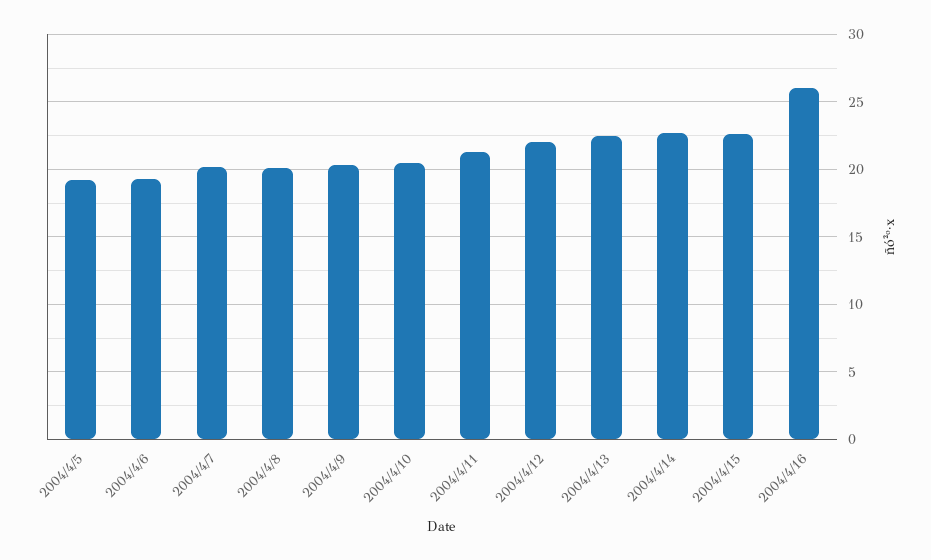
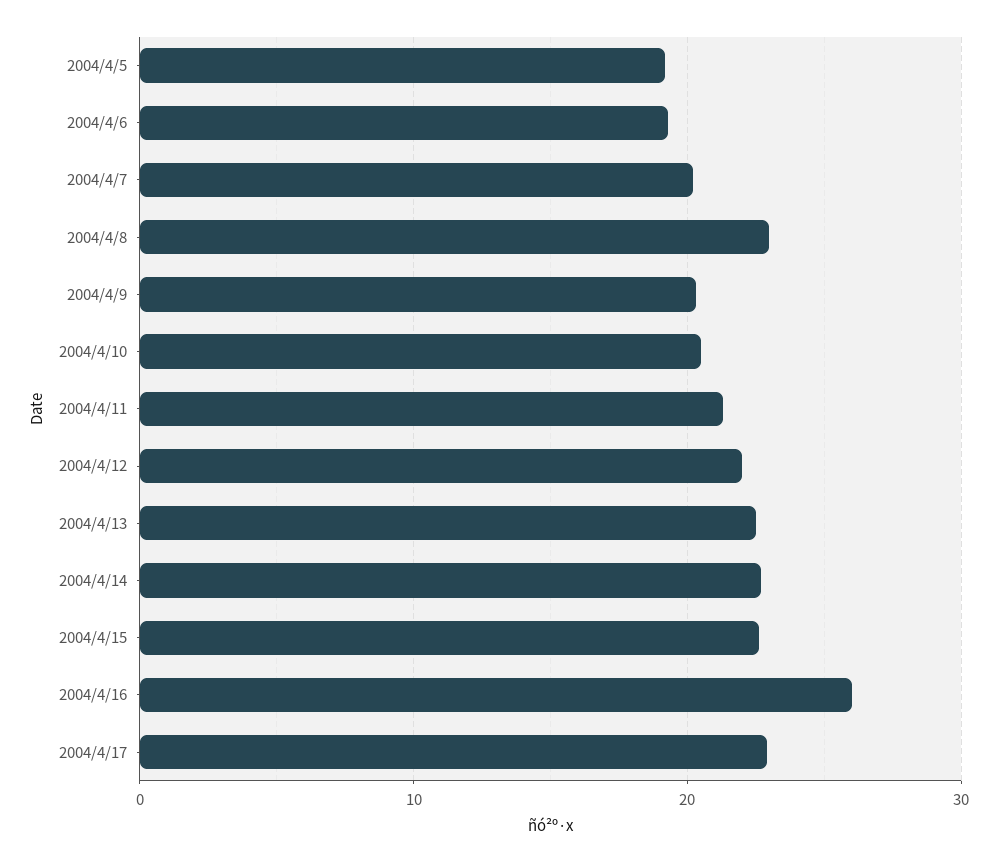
2004/4/8: 20 -> 23
2004/4/17: none -> 23

